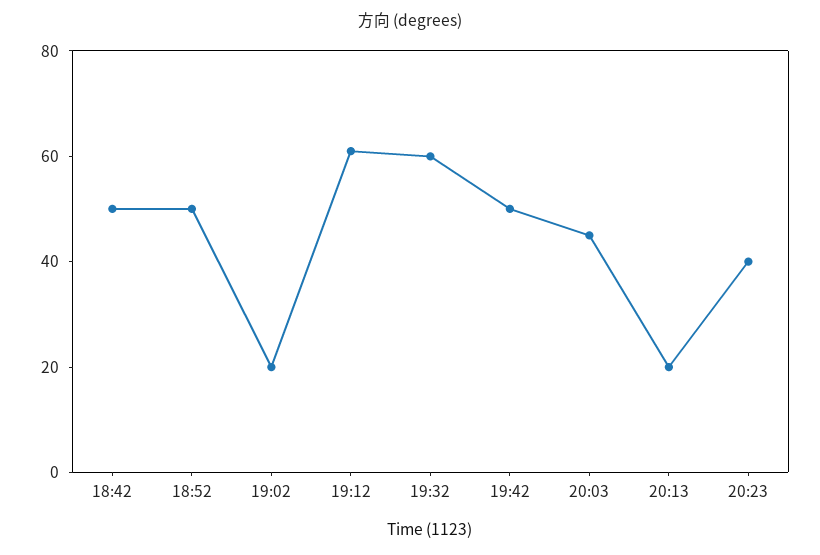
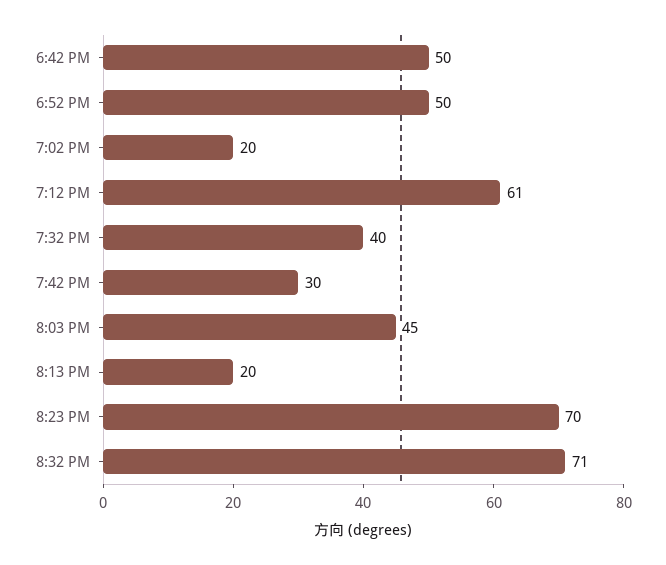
19:32: 60 -> 40
19:42: 50 -> 30
20:23: 40 -> 70
8:32 PM: none -> 71

